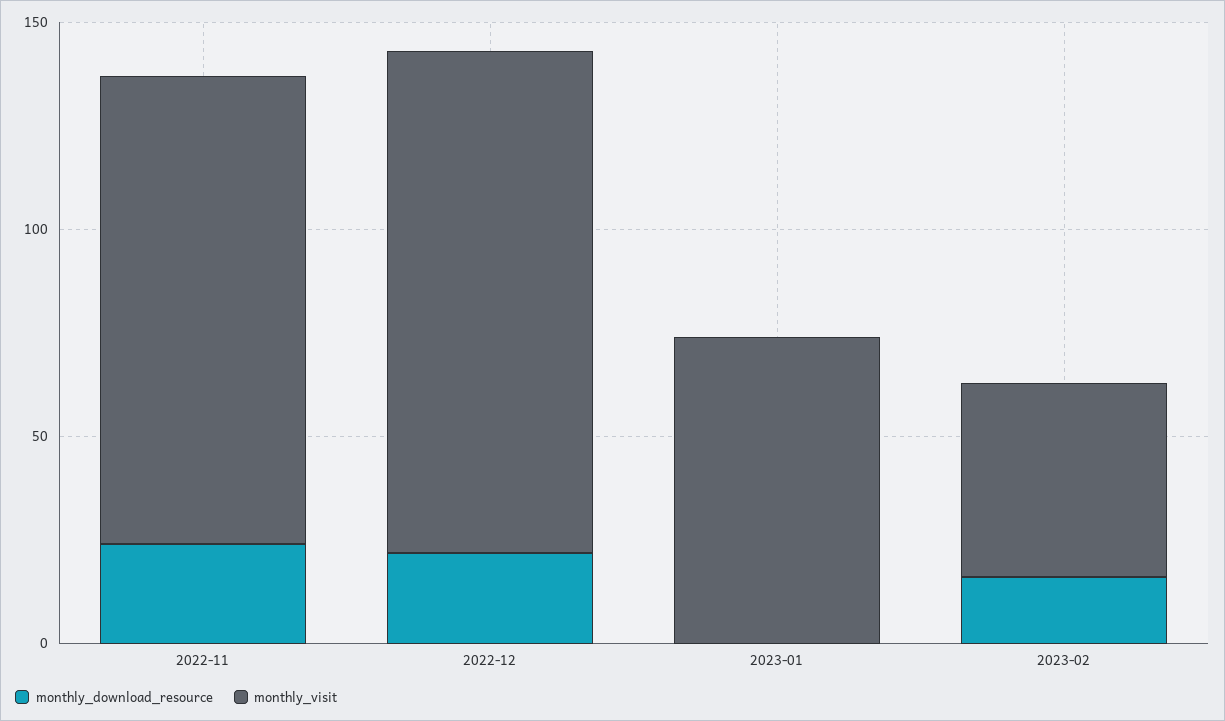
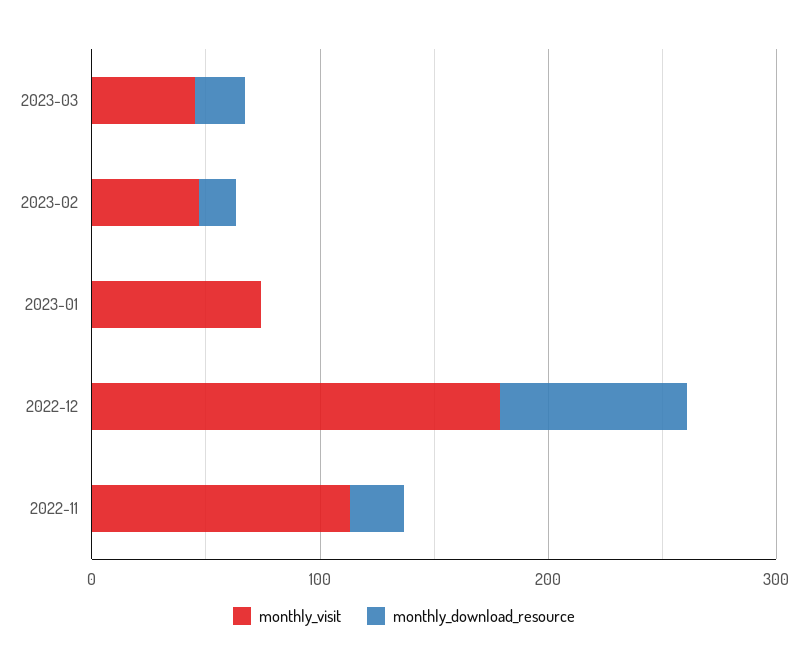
monthly_download_resource, 2022-12: 20 -> 80
monthly_visit, 2022-12: 120 -> 180
monthly_visit, 2023-03: none -> 40
monthly_download_resource, 2023-03: none -> 20

